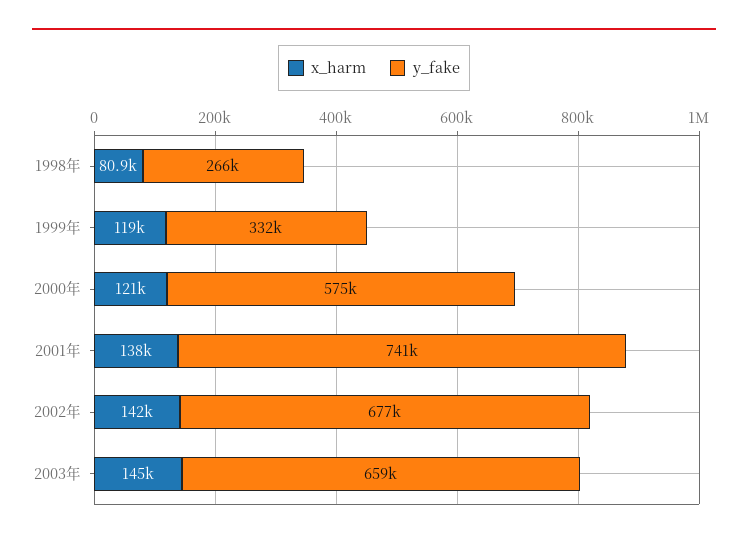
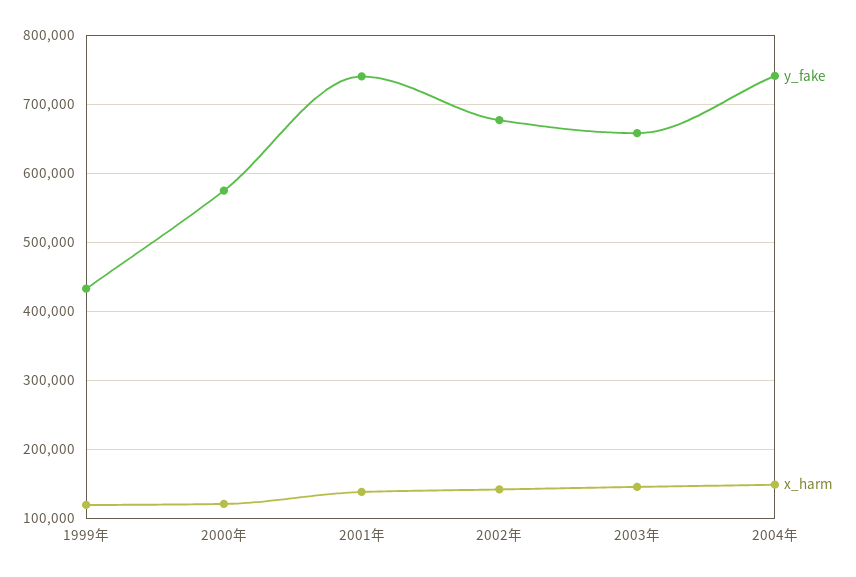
x_harm, 1998年: 80900 -> none
y_fake, 1998年: 266000 -> none
y_fake, 1999年: 332000 -> 430000
y_fake, 2004年: none -> 740000
x_harm, 2004年: none -> 150000

